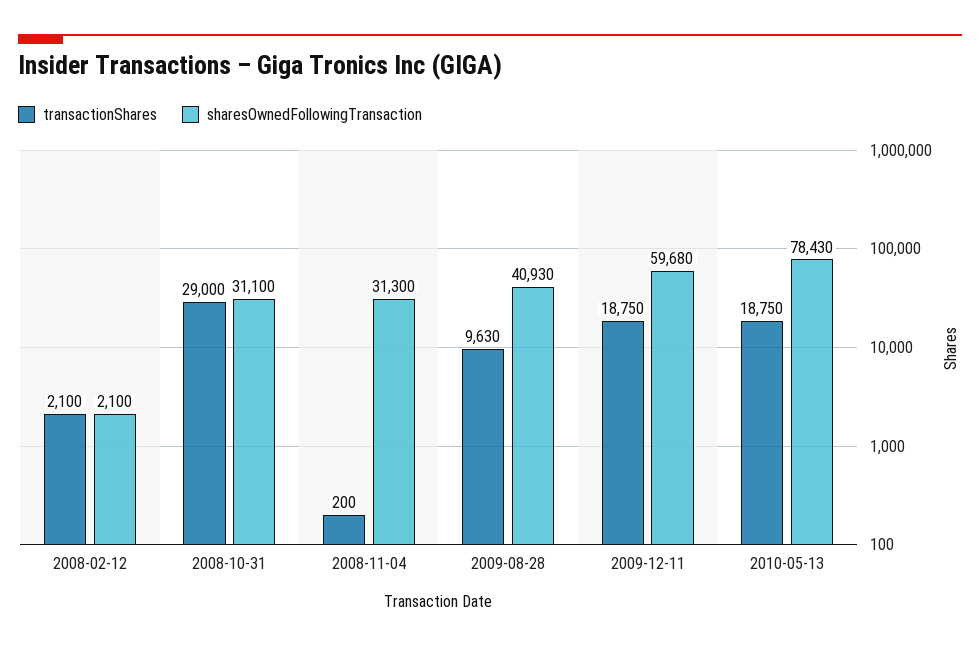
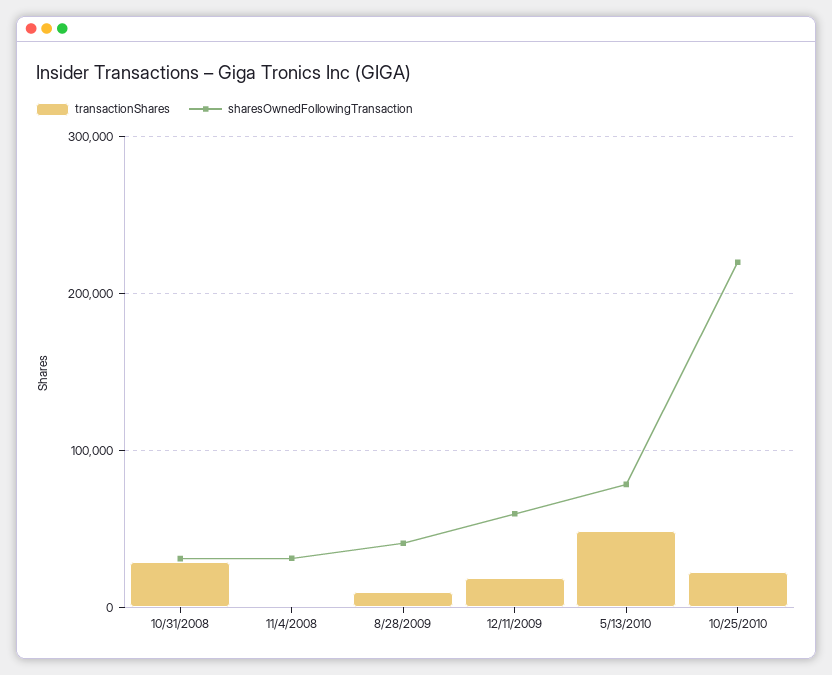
transactionShares, 2008-02-12: 2100 -> none
sharesOwnedFollowingTransaction, 2008-02-12: 2100 -> none
transactionShares, 2010-05-13: 18750 -> 50000
transactionShares, 10/25/2010: none -> 20000
sharesOwnedFollowingTransaction, 10/25/2010: none -> 220000

